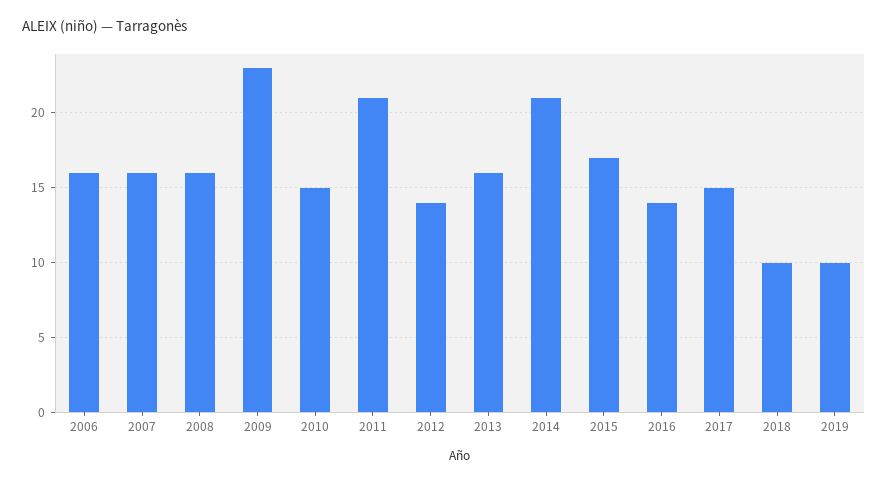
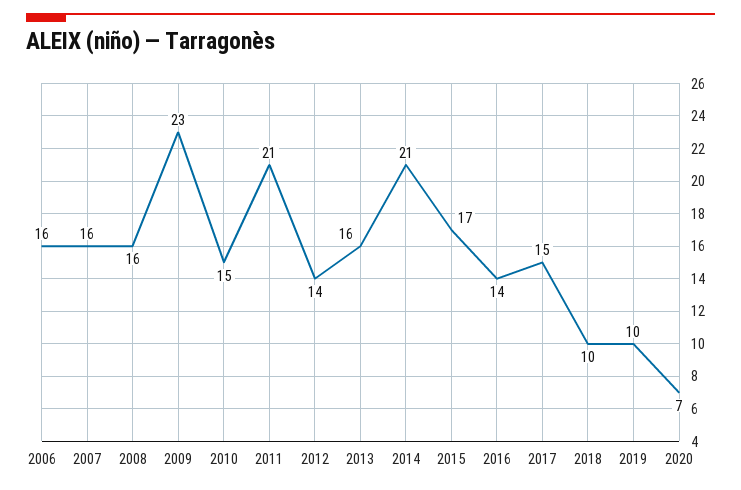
2020: none -> 7

